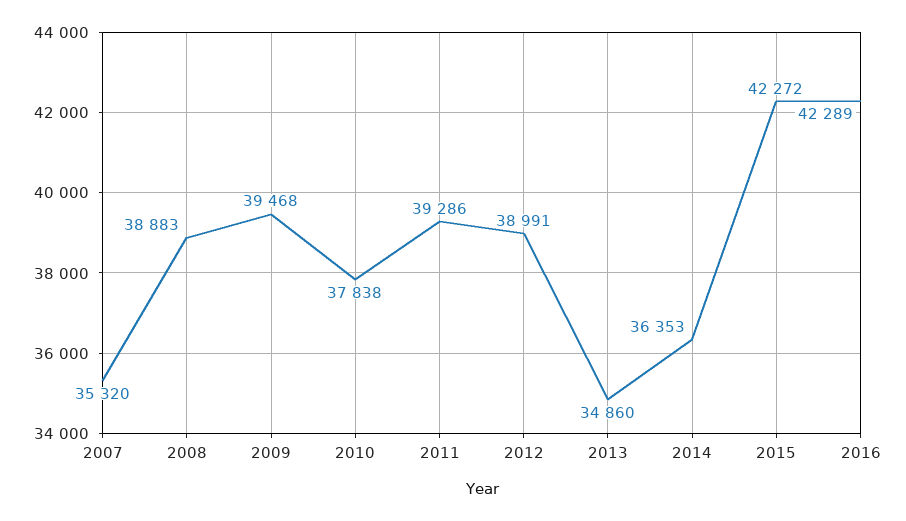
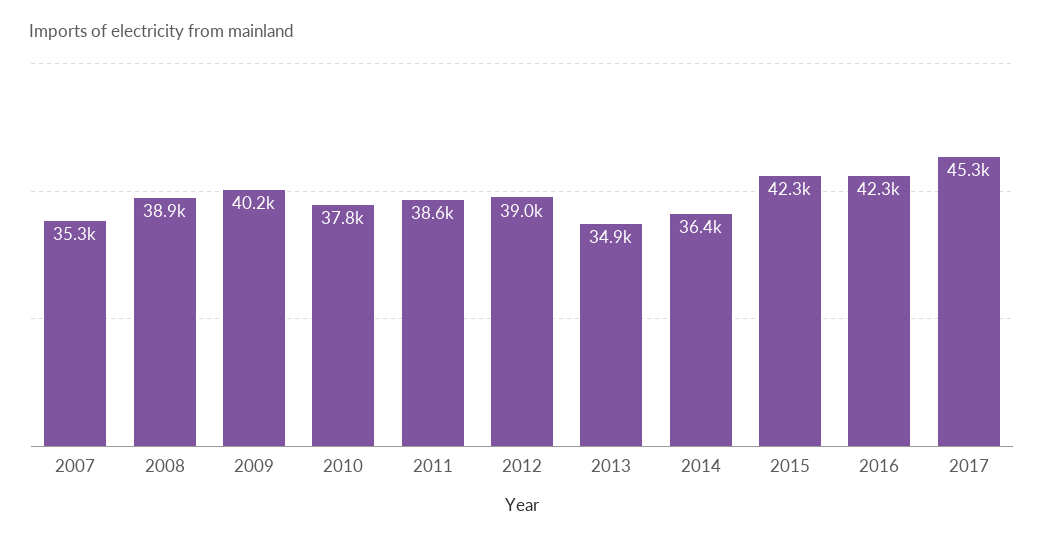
2009: 39468 -> 40200
2011: 39286 -> 38600
2017: none -> 45300

